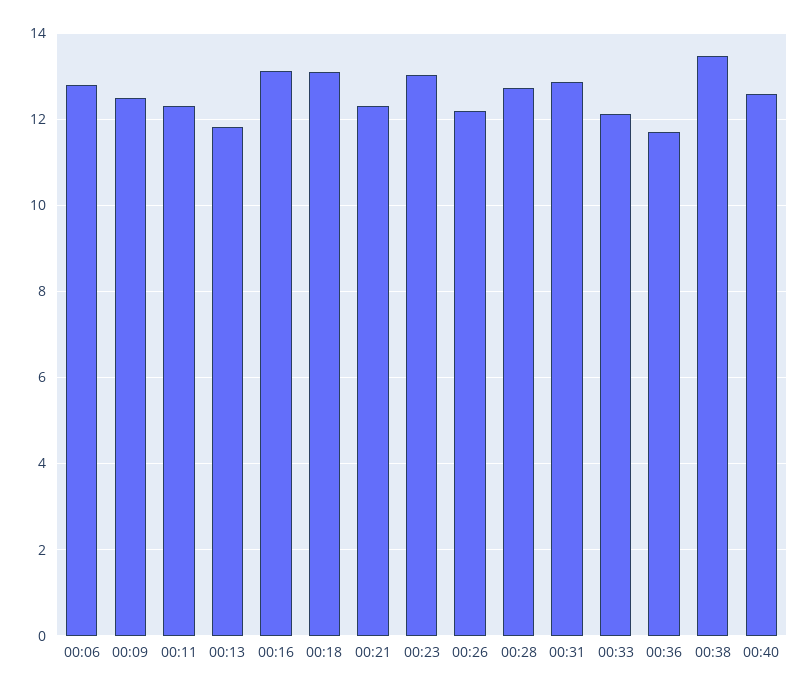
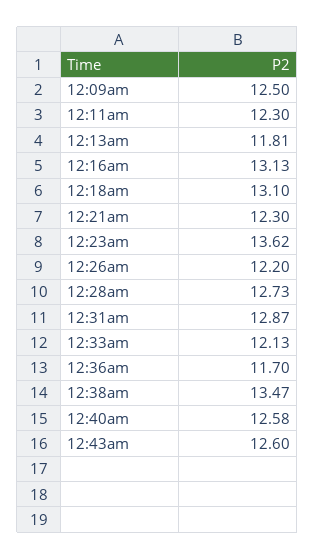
00:06: 12.8 -> none
00:23: 13 -> 13.62
12:43am: none -> 12.6

